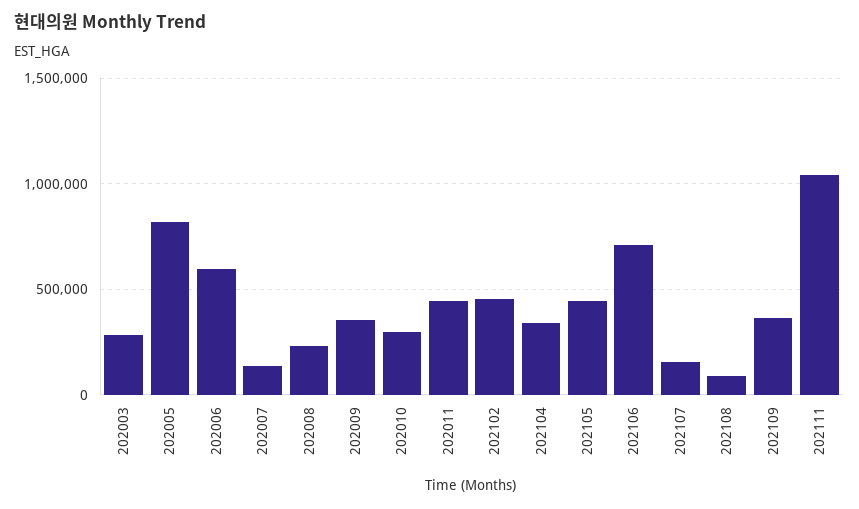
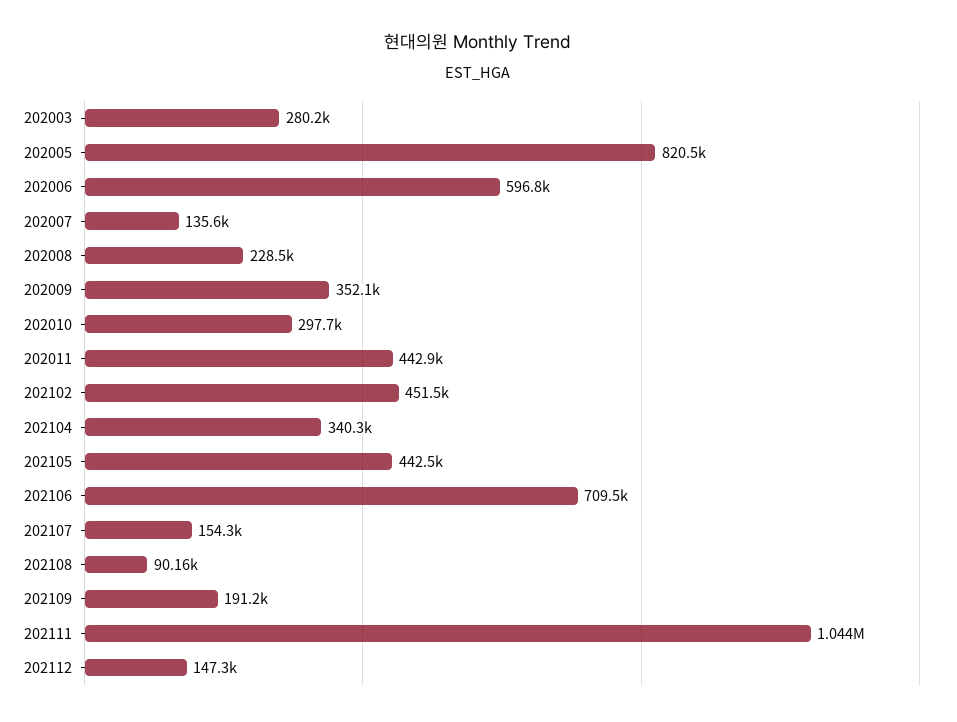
202109: 350000 -> 191200
202112: none -> 147300

